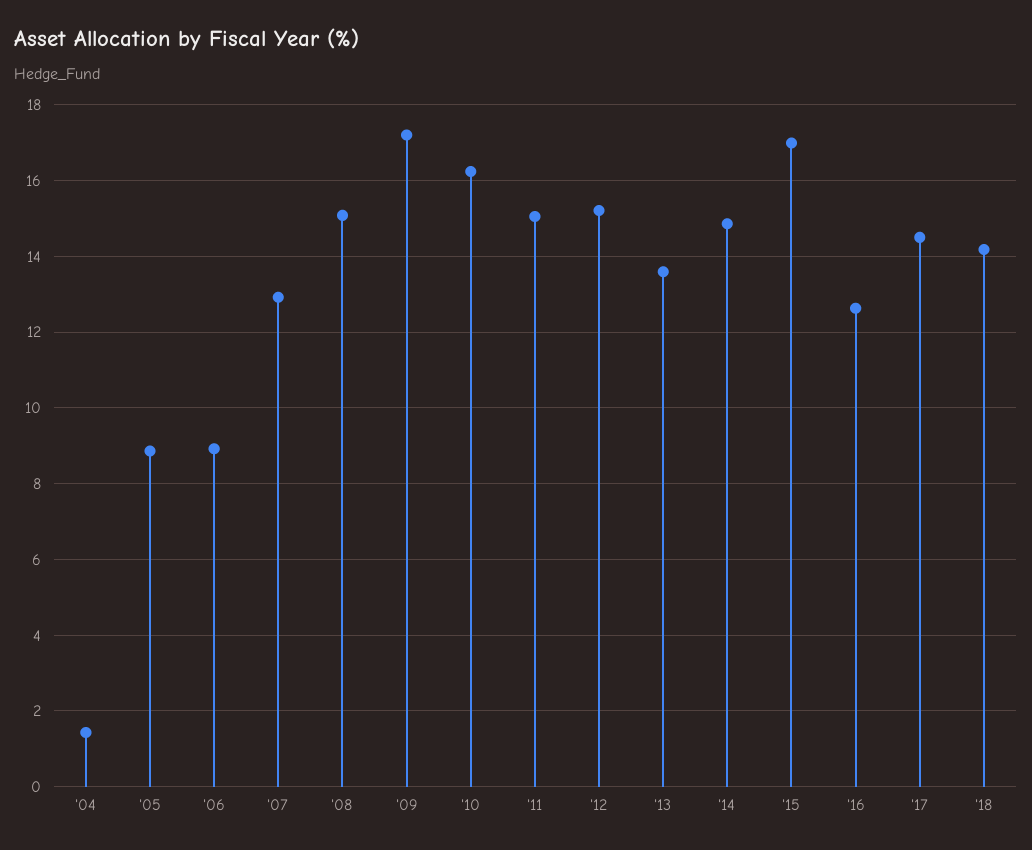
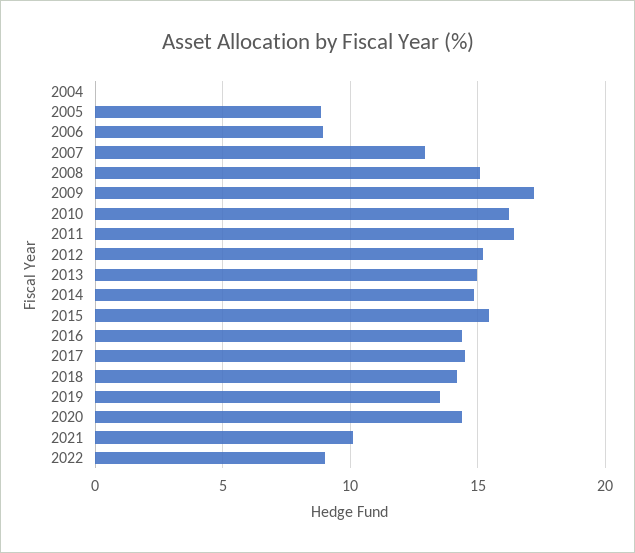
'04: 1.4 -> 0
'11: 15 -> 16.5
'13: 13.6 -> 15
'15: 17 -> 15.5
'16: 12.6 -> 14.5
2019: none -> 13.5
2020: none -> 14.5
2021: none -> 10
2022: none -> 9

